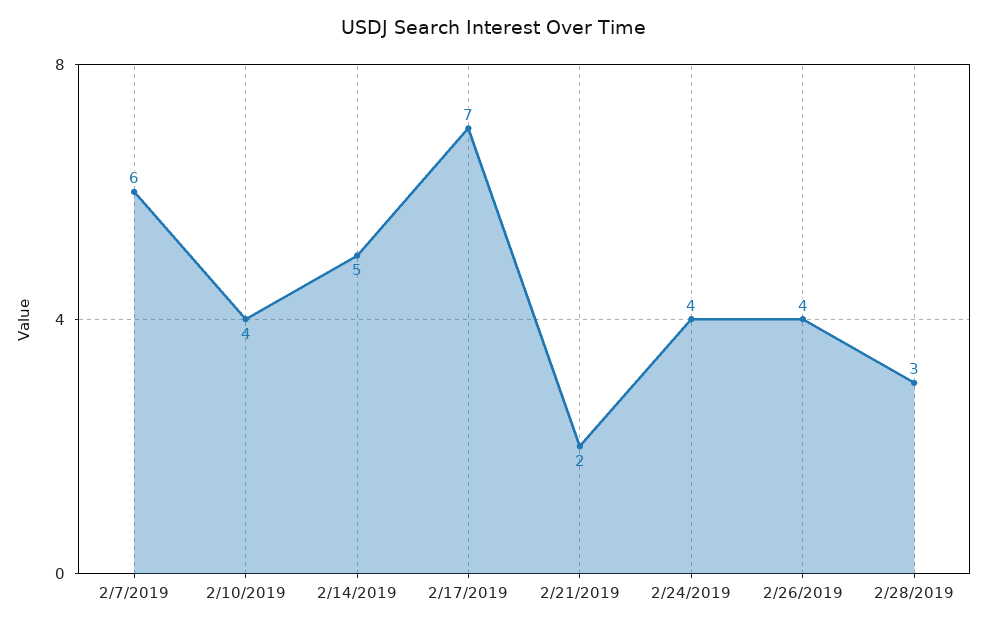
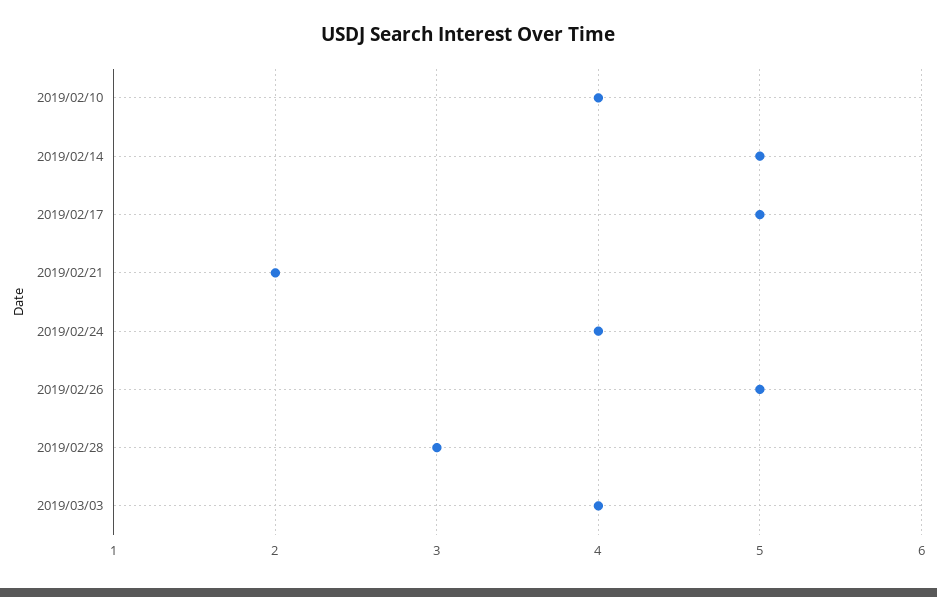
2/7/2019: 6 -> none
2/17/2019: 7 -> 5
2/26/2019: 4 -> 5
2019/03/03: none -> 4

